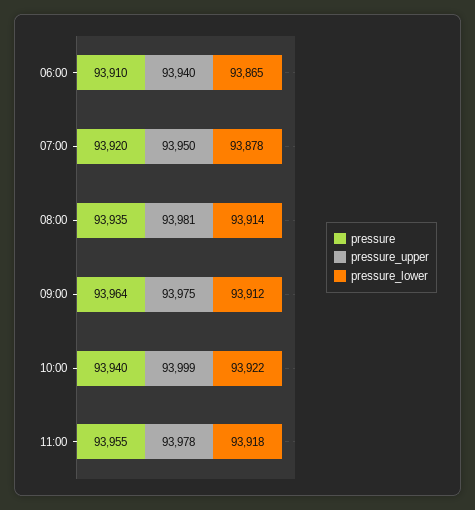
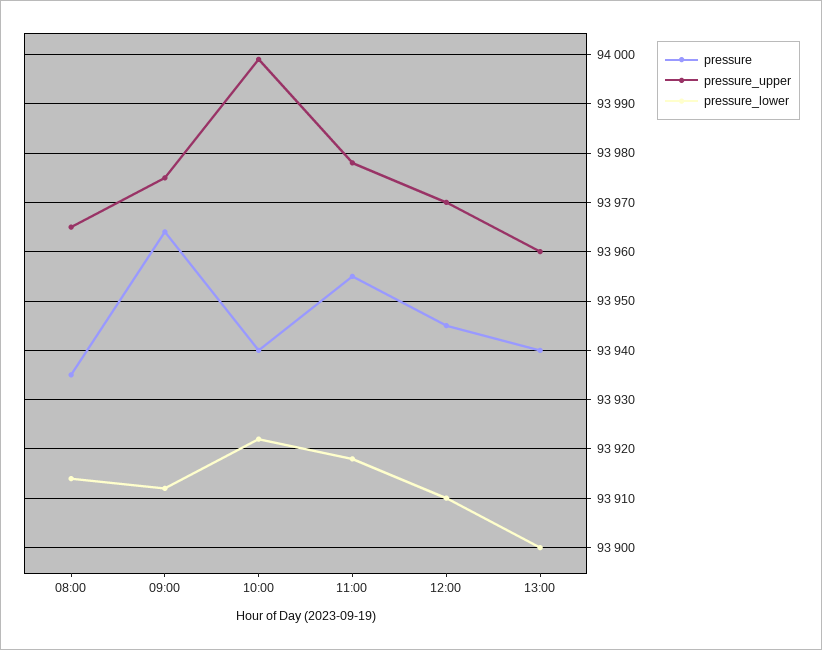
pressure, 06:00: 93910 -> none
pressure_upper, 06:00: 93940 -> none
pressure_lower, 06:00: 93865 -> none
pressure, 07:00: 93920 -> none
pressure_upper, 07:00: 93950 -> none
pressure_lower, 07:00: 93878 -> none
pressure_upper, 08:00: 93981 -> 93965
pressure, 12:00: none -> 93945
pressure_upper, 12:00: none -> 93970
pressure_lower, 12:00: none -> 93910
pressure, 13:00: none -> 93940
pressure_upper, 13:00: none -> 93960
pressure_lower, 13:00: none -> 93900

